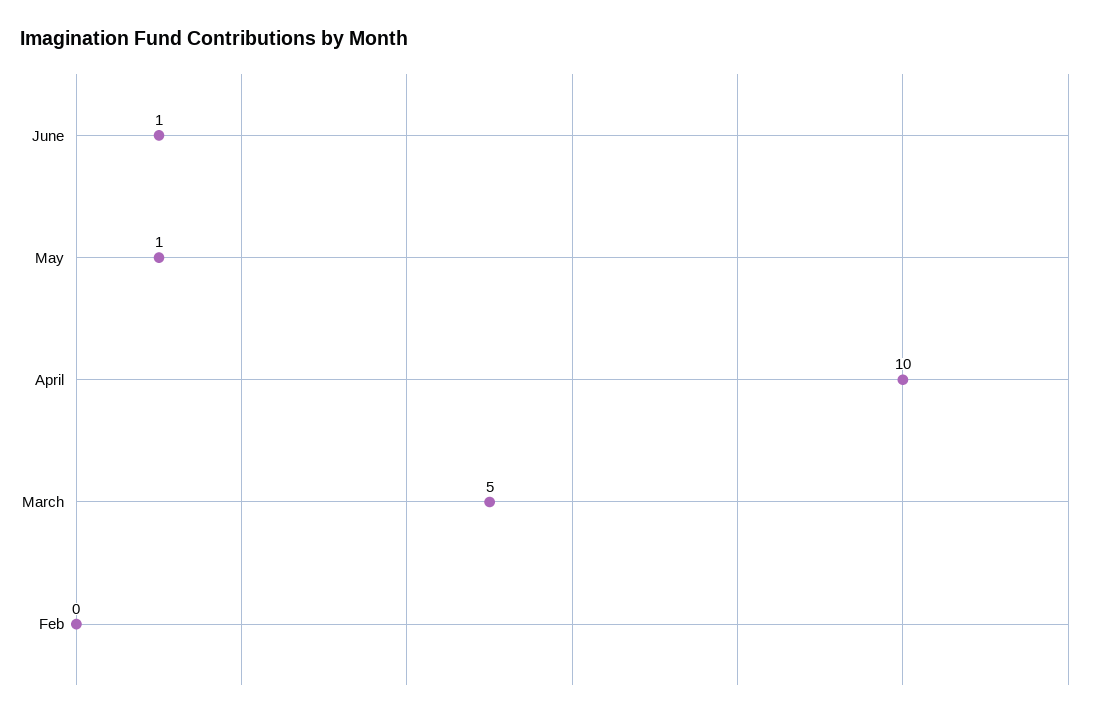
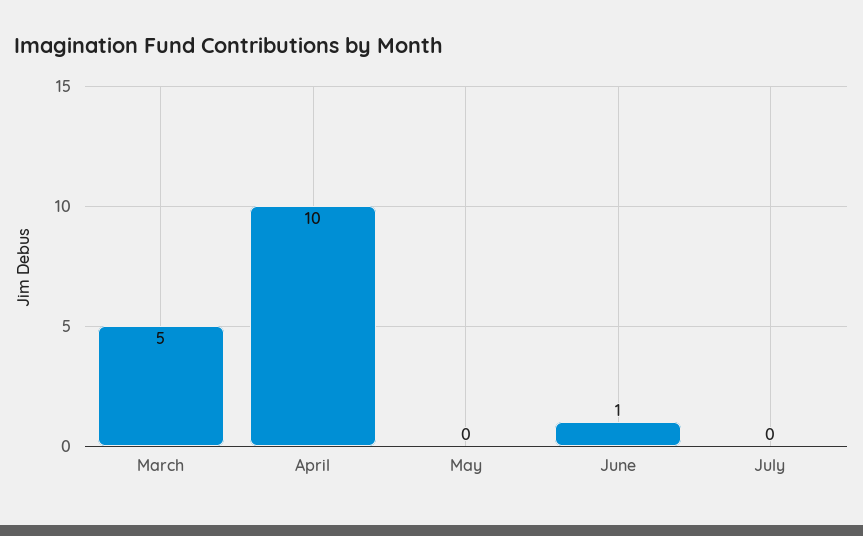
May: 1 -> 0
Feb: 0 -> none
July: none -> 0

